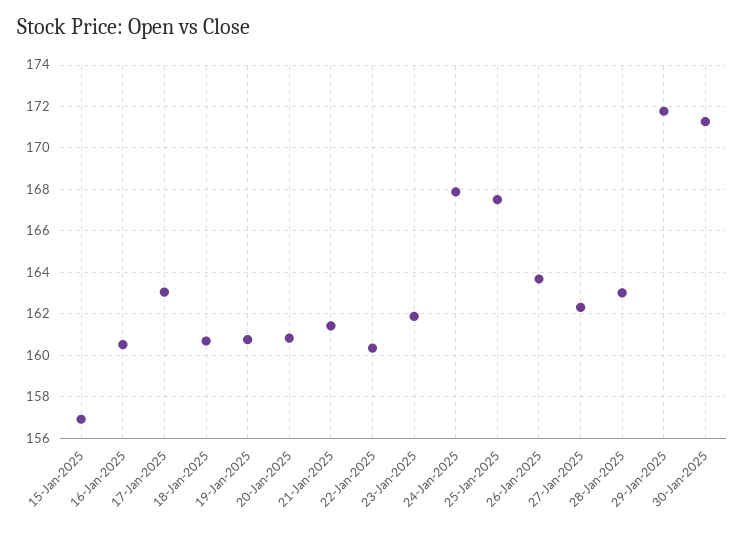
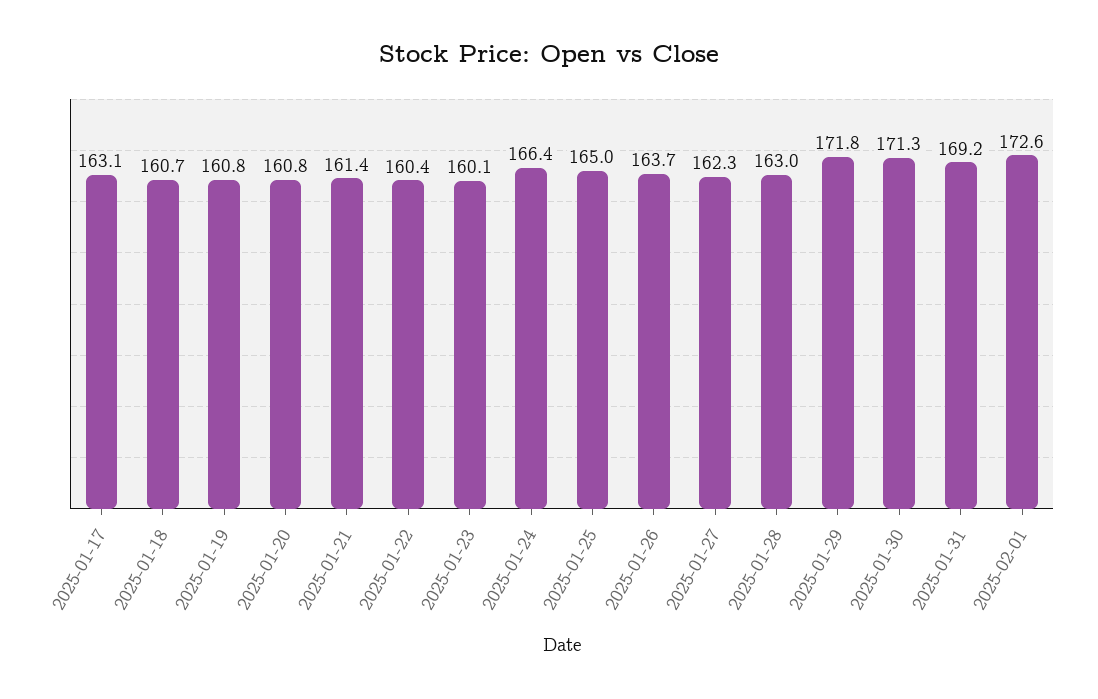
15-Jan-2025: 157 -> none
16-Jan-2025: 160.5 -> none
23-Jan-2025: 162 -> 160.1
24-Jan-2025: 168 -> 166.4
25-Jan-2025: 167.5 -> 165
2025-01-31: none -> 169.2
2025-02-01: none -> 172.6

